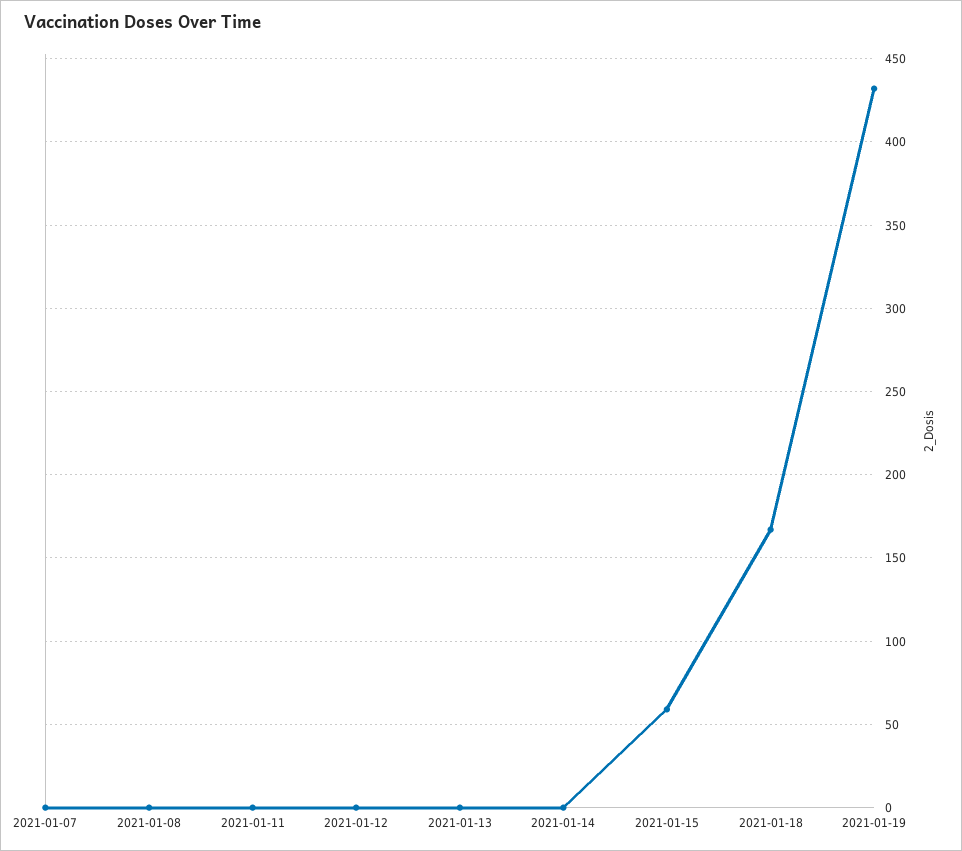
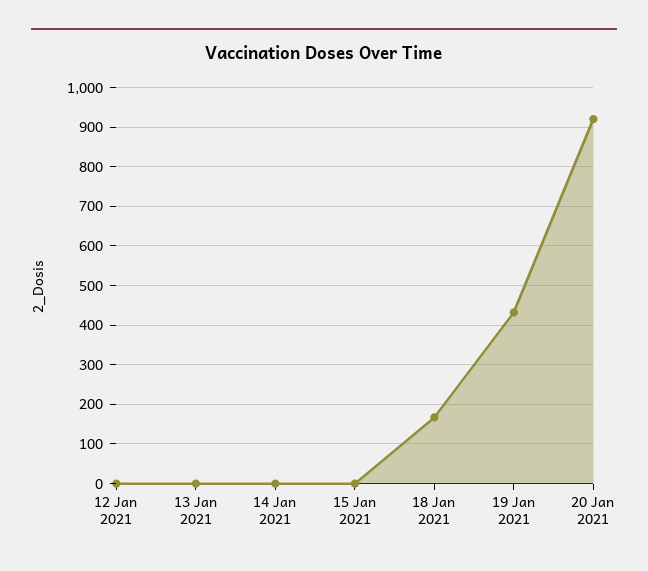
2021-01-07: 0 -> none
2021-01-08: 0 -> none
2021-01-11: 0 -> none
2021-01-15: 60 -> 0
20 Jan 2021: none -> 920

